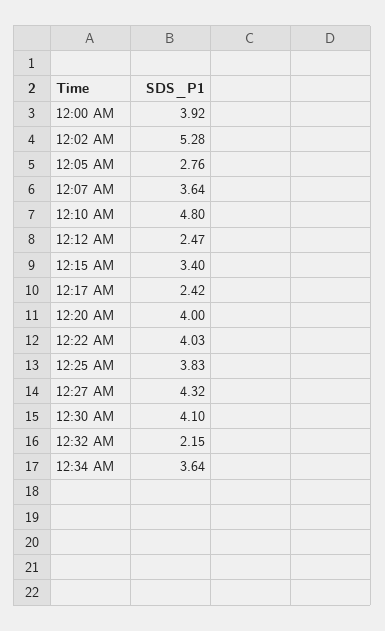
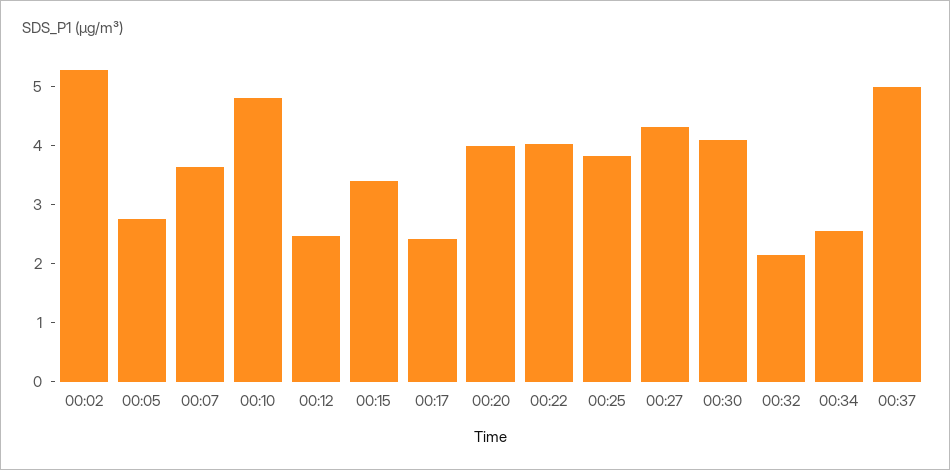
12:00 AM: 3.92 -> none
12:34 AM: 3.64 -> 2.6
00:37: none -> 5

